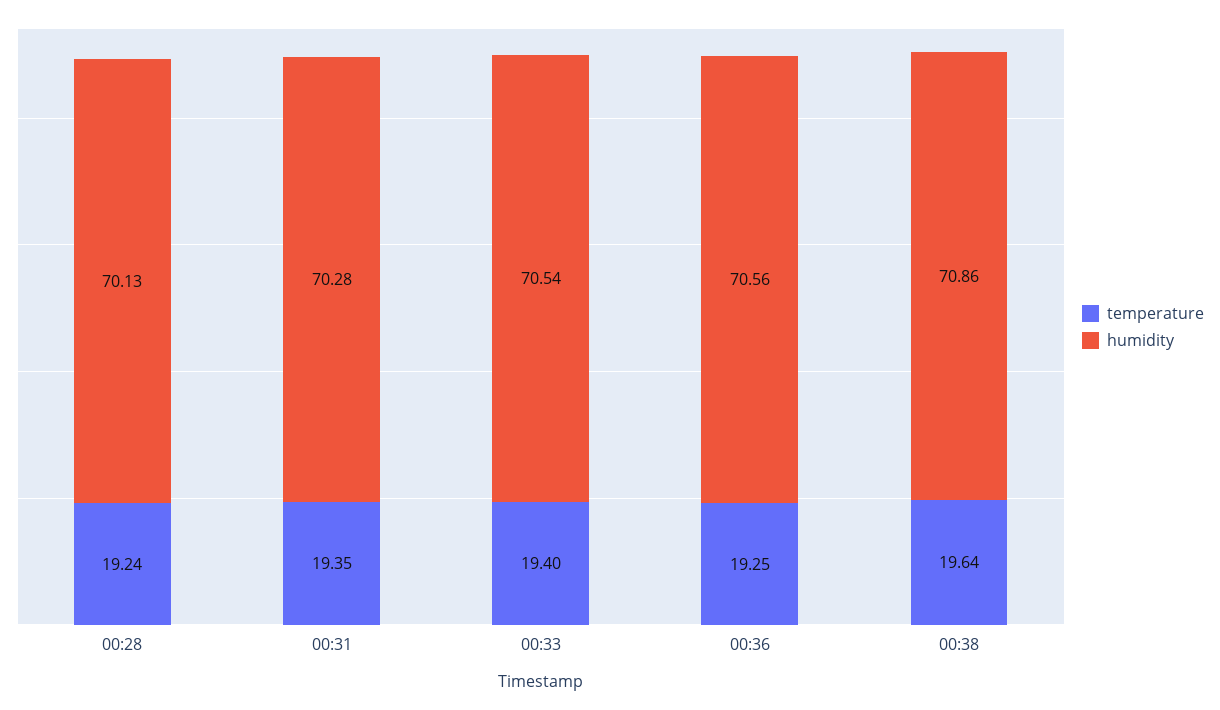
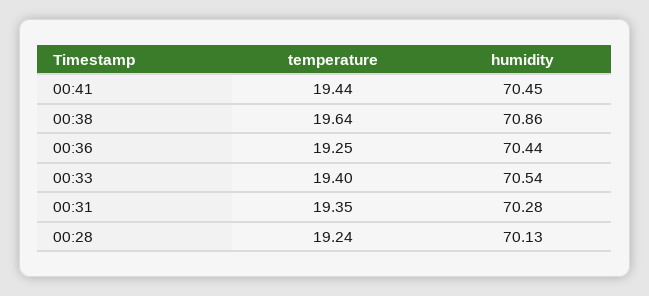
humidity, 00:36: 70.56 -> 70.44
temperature, 00:41: none -> 19.44
humidity, 00:41: none -> 70.45

